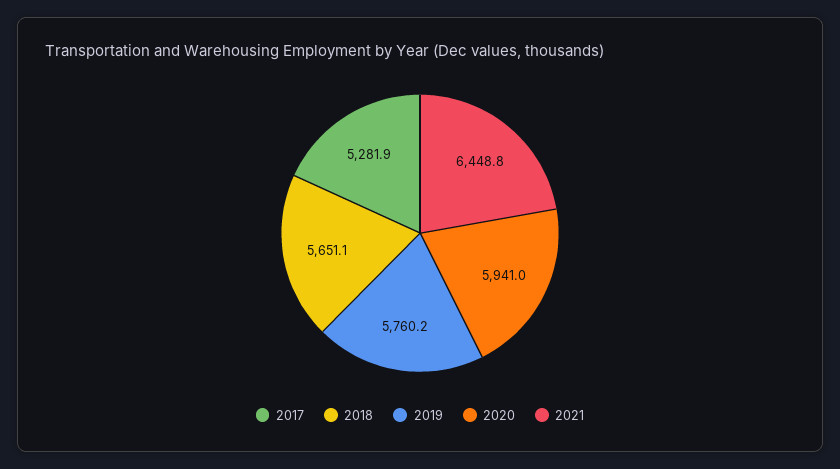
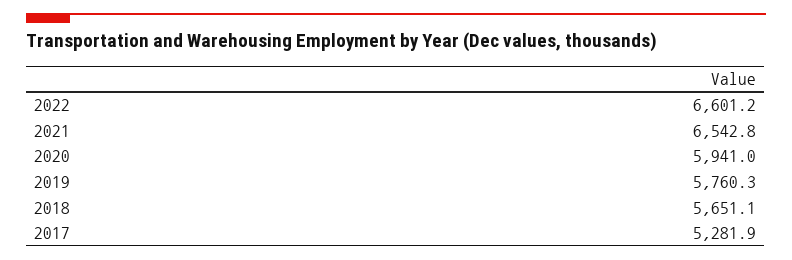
2019: 5760.2 -> 5760.3
2021: 6448.8 -> 6542.8
2022: none -> 6601.2

